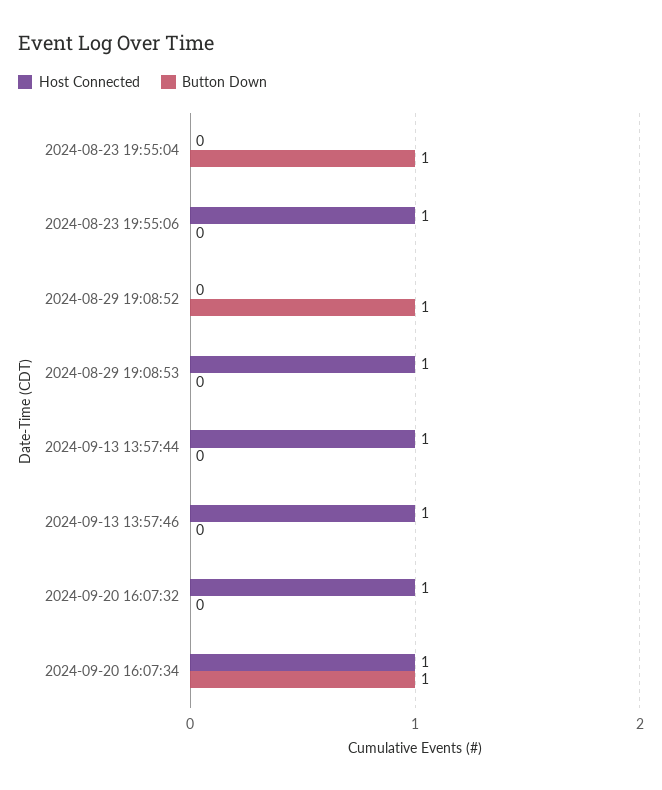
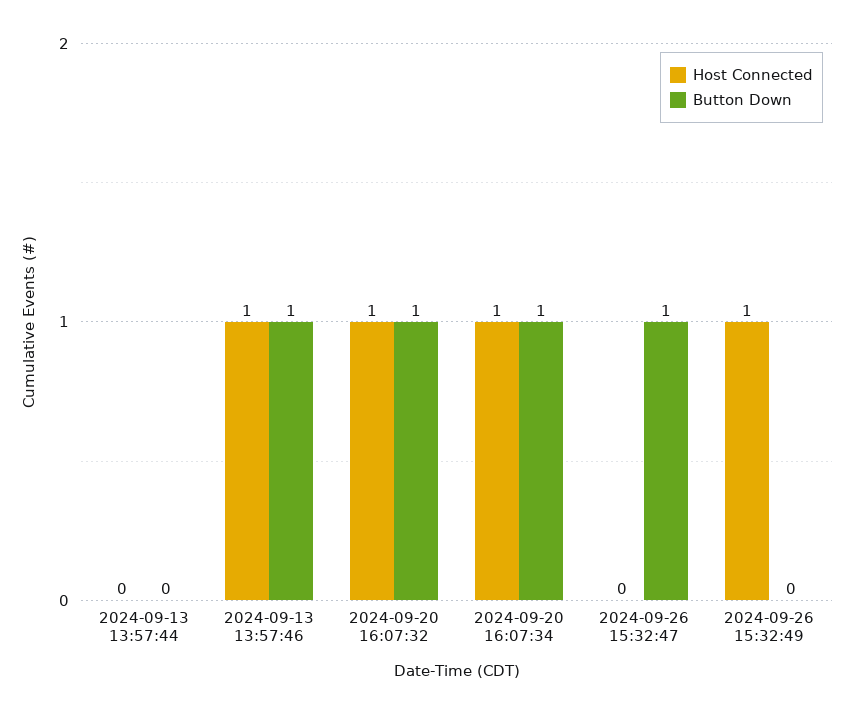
Host Connected, 2024-08-23 19:55:04: 0 -> none
Button Down, 2024-08-23 19:55:04: 1 -> none
Host Connected, 2024-08-23 19:55:06: 1 -> none
Button Down, 2024-08-23 19:55:06: 0 -> none
Host Connected, 2024-08-29 19:08:52: 0 -> none
Button Down, 2024-08-29 19:08:52: 1 -> none
Host Connected, 2024-08-29 19:08:53: 1 -> none
Button Down, 2024-08-29 19:08:53: 0 -> none
Host Connected, 2024-09-13 13:57:44: 1 -> 0
Button Down, 2024-09-13 13:57:46: 0 -> 1
Button Down, 2024-09-20 16:07:32: 0 -> 1
Host Connected, 2024-09-26 15:32:47: none -> 0
Button Down, 2024-09-26 15:32:47: none -> 1
Host Connected, 2024-09-26 15:32:49: none -> 1
Button Down, 2024-09-26 15:32:49: none -> 0

